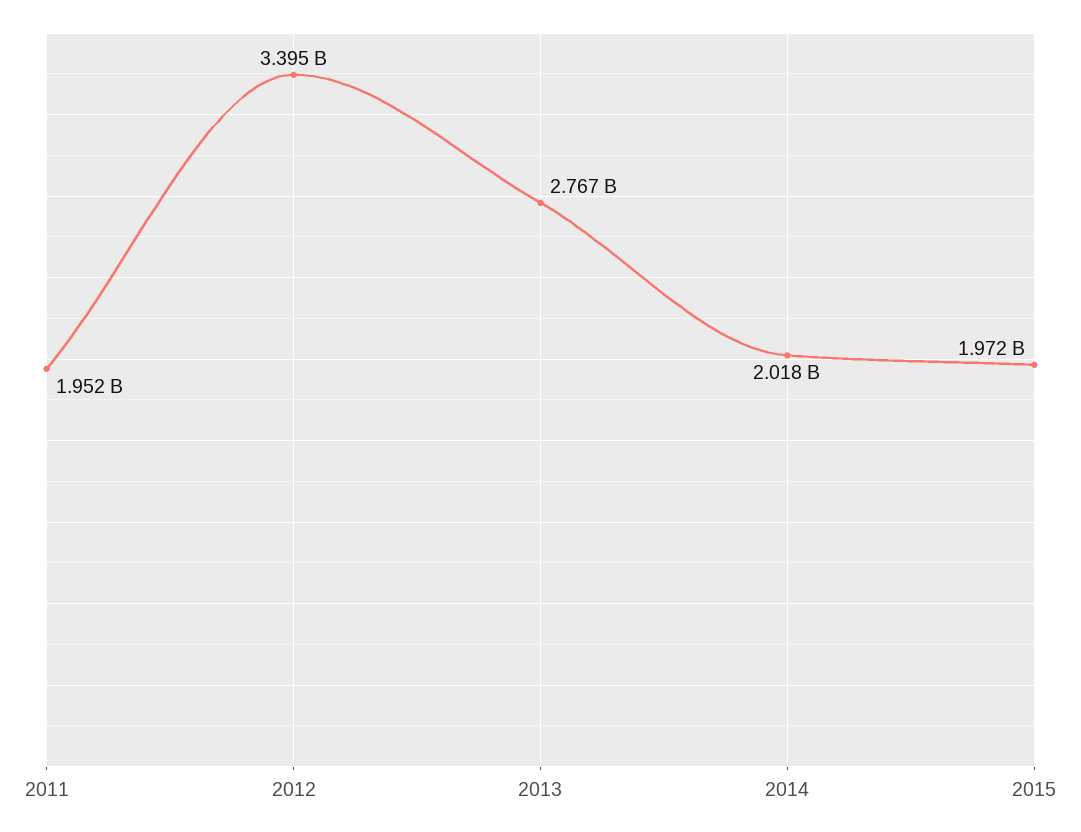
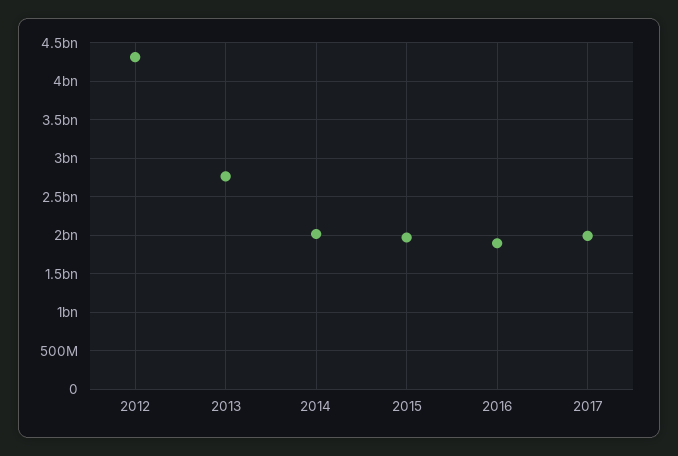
2011: 1952000000 -> none
2012: 3395000000 -> 4300000000
2016: none -> 1900000000
2017: none -> 2000000000

